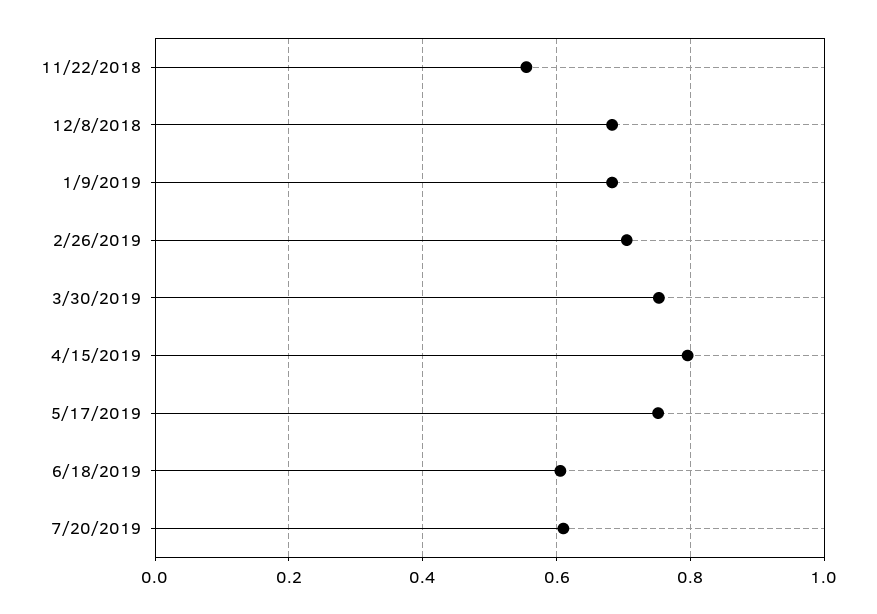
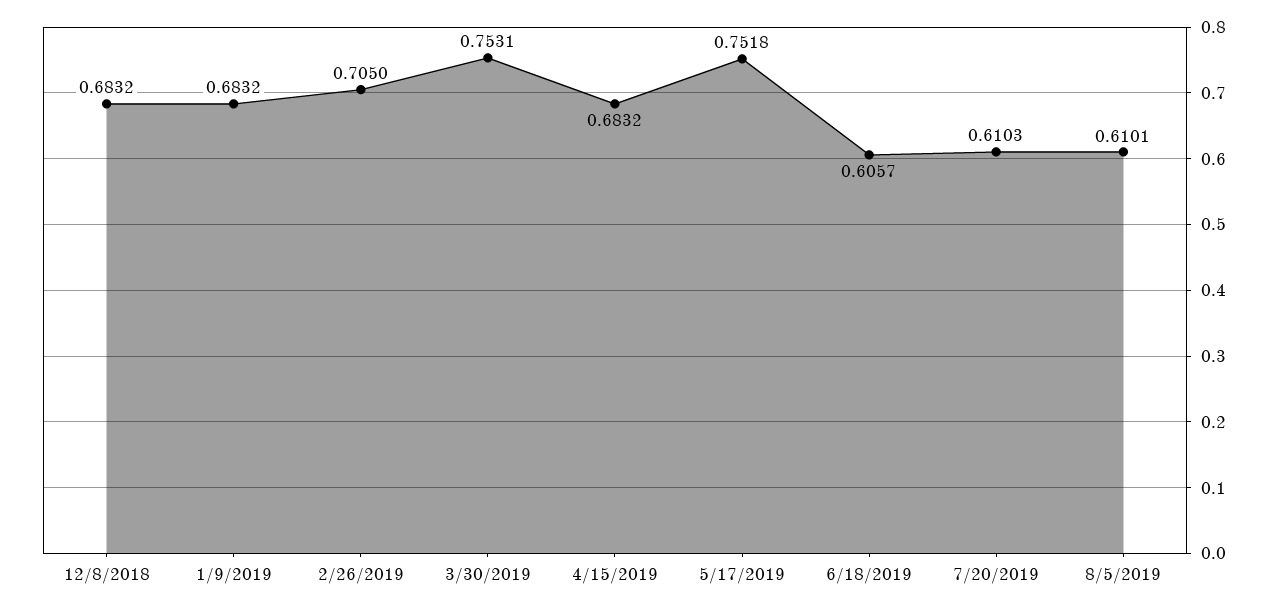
11/22/2018: 0.56 -> none
4/15/2019: 0.8 -> 0.6832
8/5/2019: none -> 0.6101

